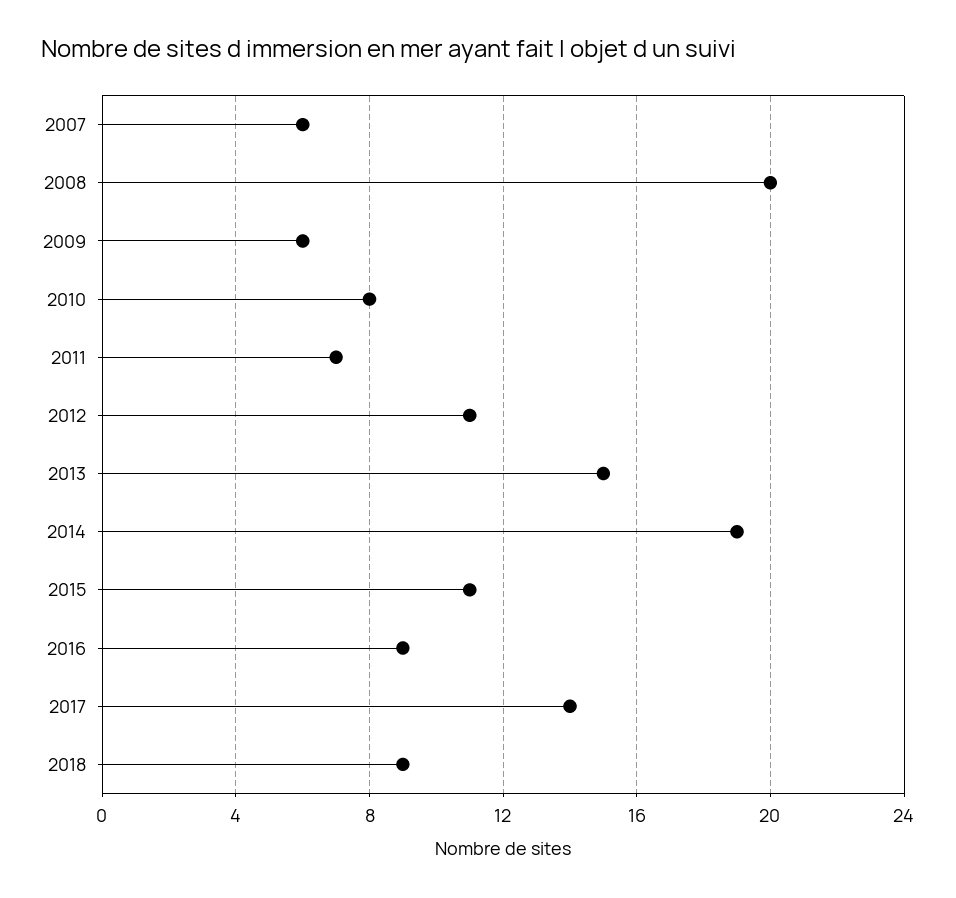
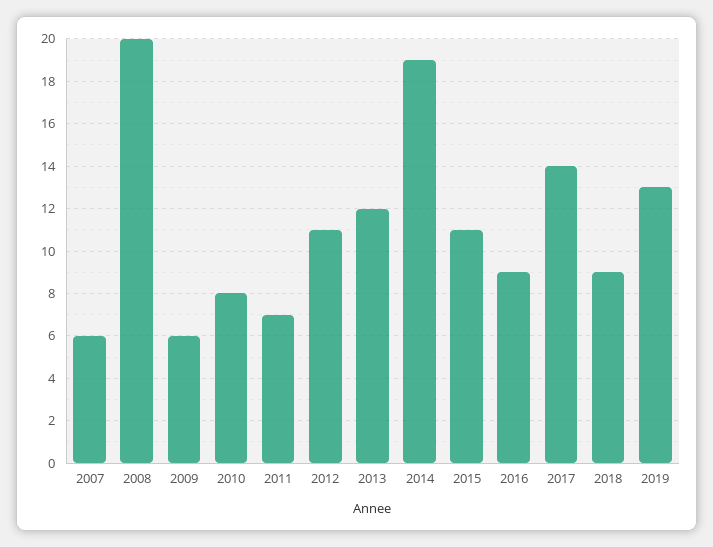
2013: 15 -> 12
2019: none -> 13

